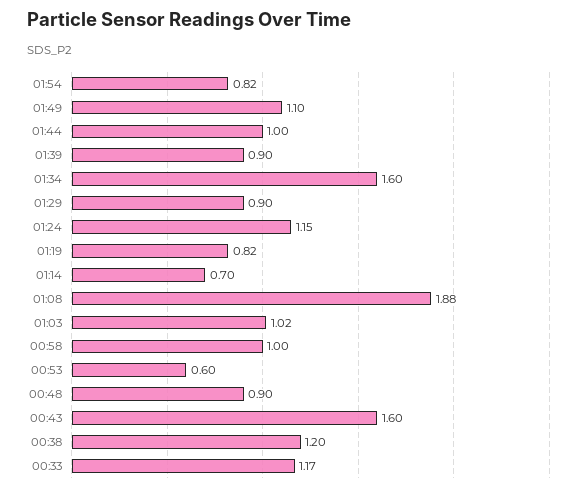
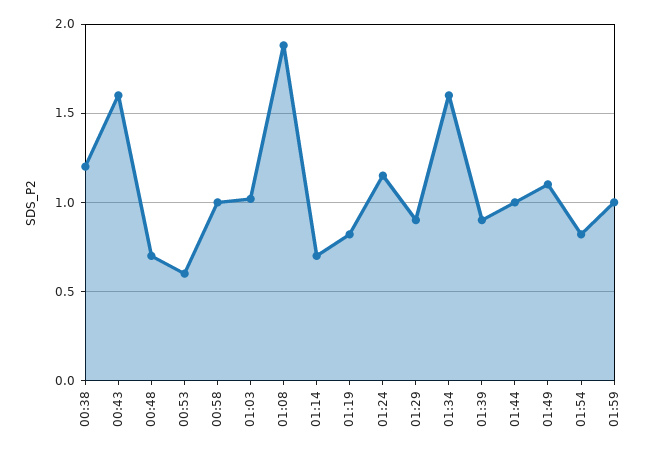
00:48: 0.9 -> 0.7
00:33: 1.17 -> none
01:59: none -> 1

